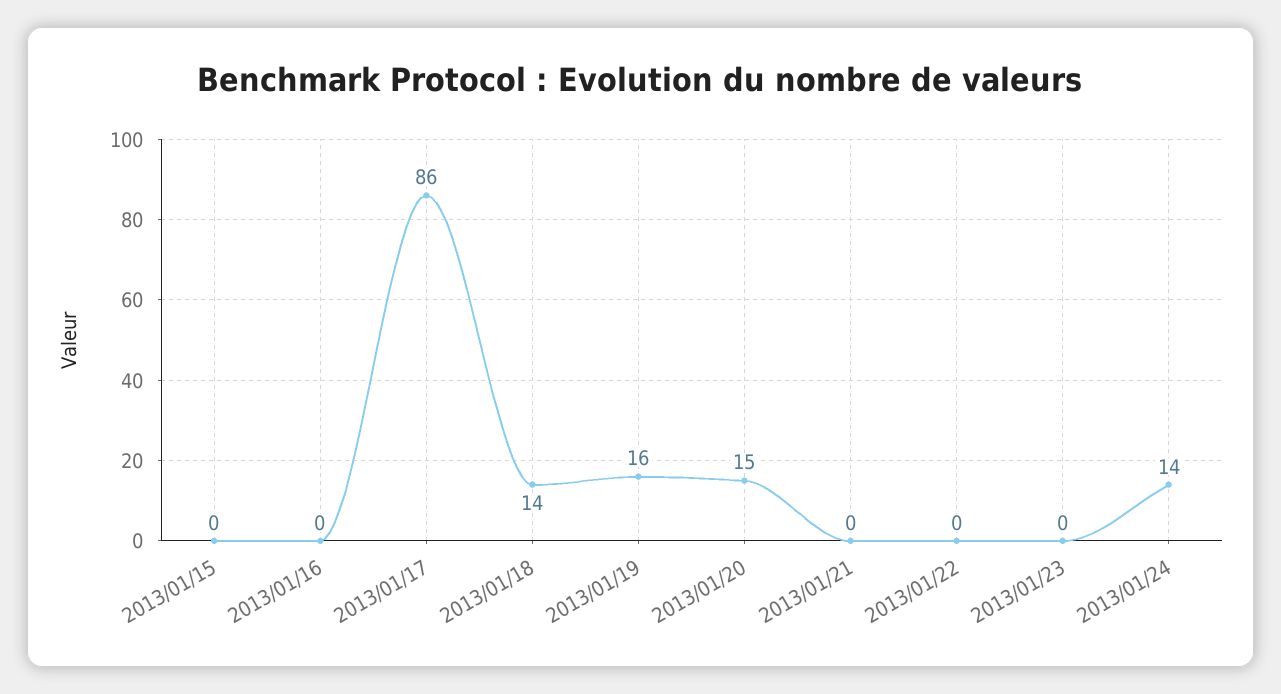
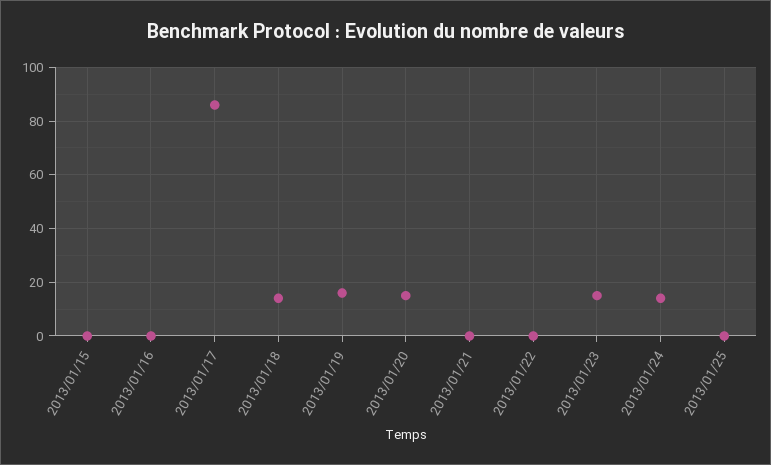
2013/01/23: 0 -> 15
2013/01/25: none -> 0

